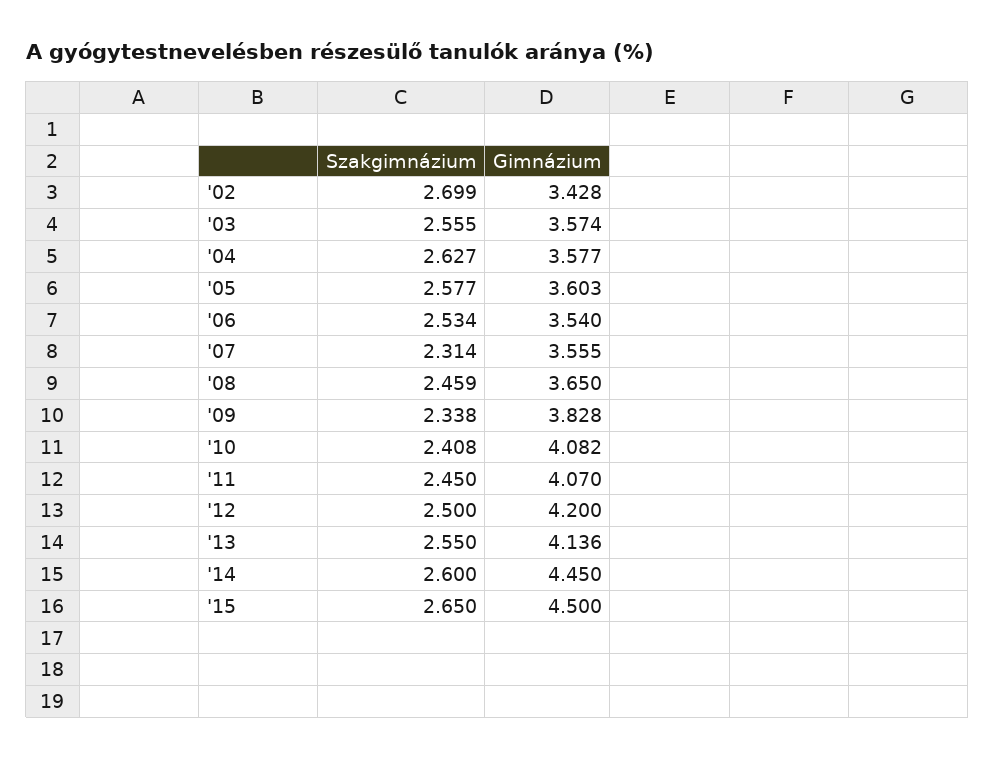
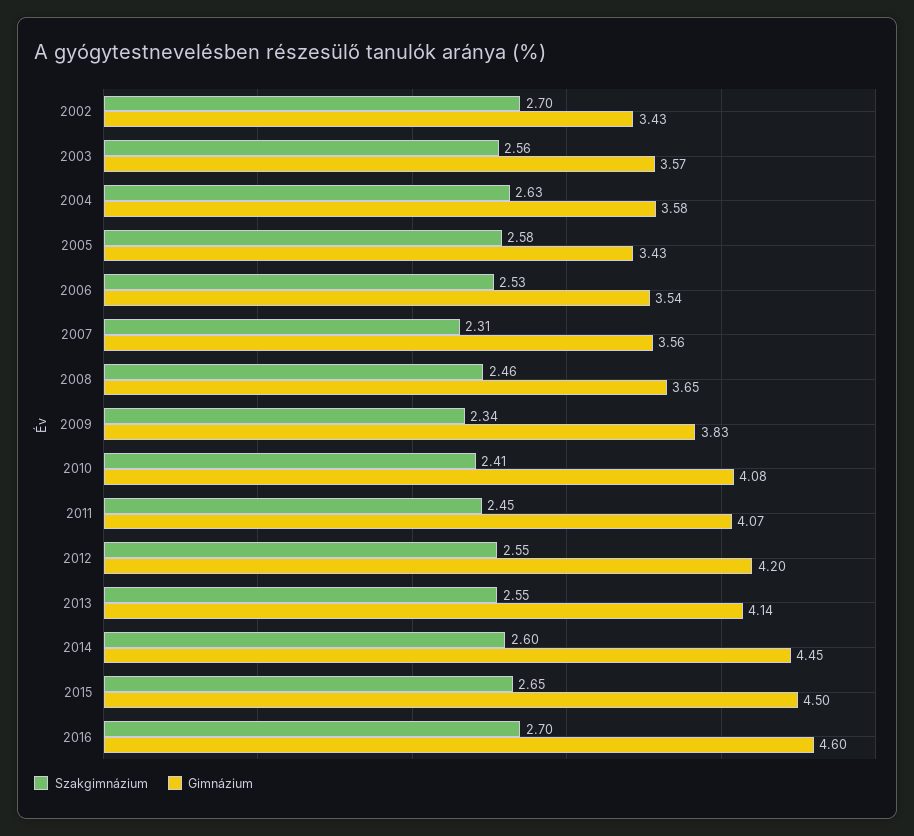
Gimnázium, '05: 3.603 -> 3.43
Szakgimnázium, '12: 2.5 -> 2.55
Szakgimnázium, 2016: none -> 2.7
Gimnázium, 2016: none -> 4.6

